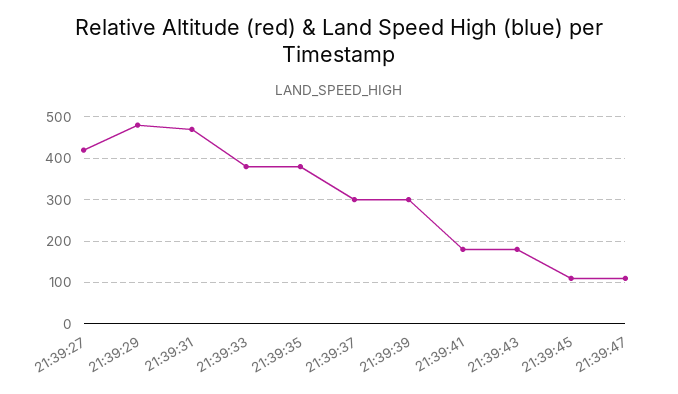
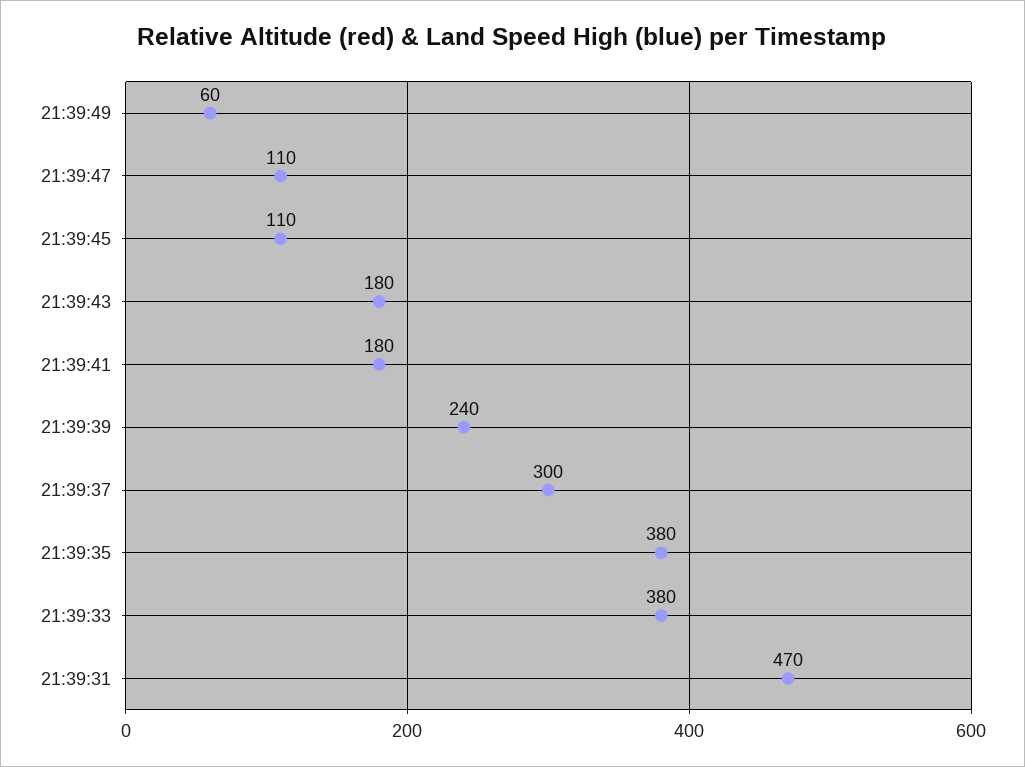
21:39:27: 420 -> none
21:39:29: 480 -> none
21:39:39: 300 -> 240
21:39:49: none -> 60

